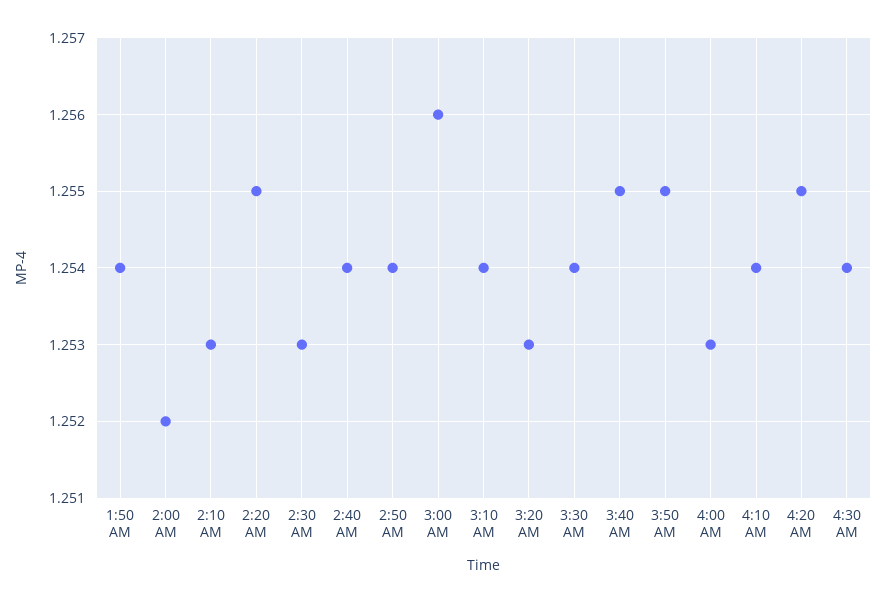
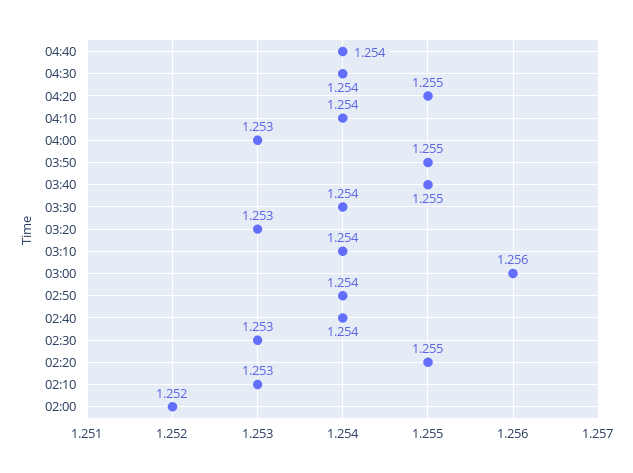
1:50 AM: 1.254 -> none
04:40: none -> 1.254

